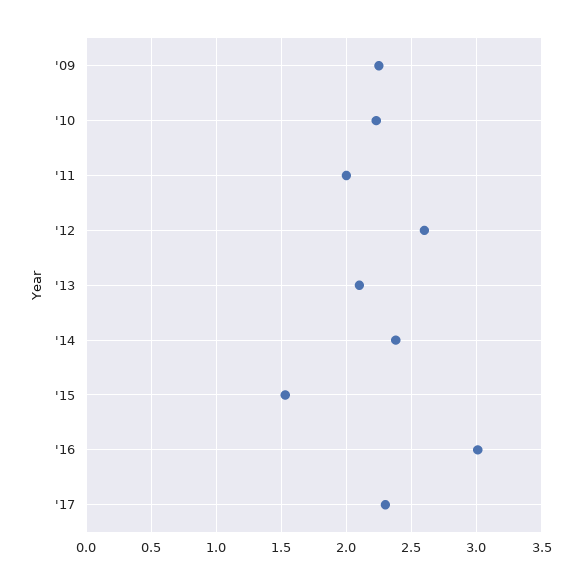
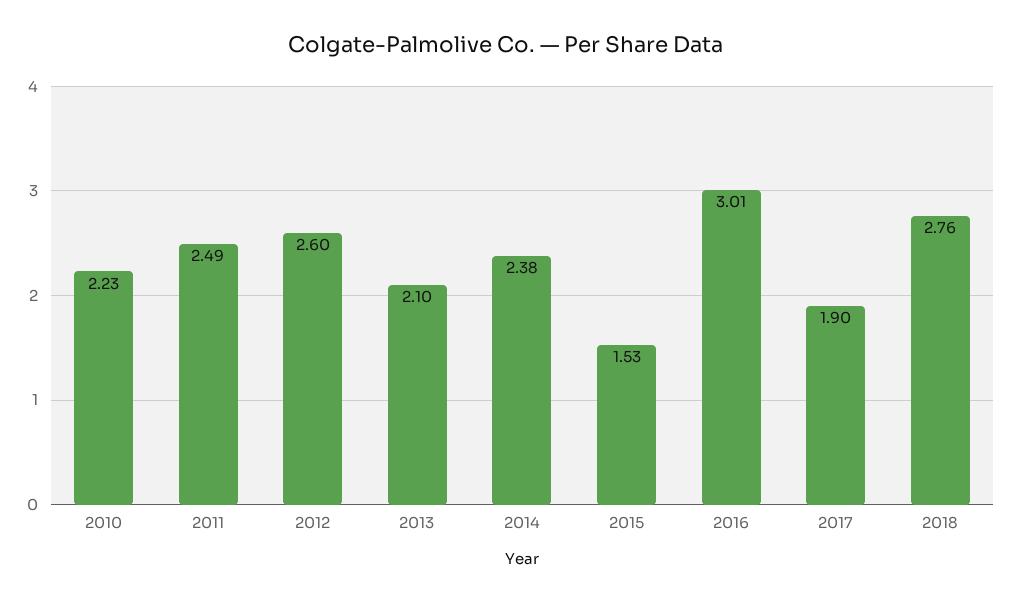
'09: 2.25 -> none
'11: 2 -> 2.49
'17: 2.3 -> 1.9
2018: none -> 2.76

